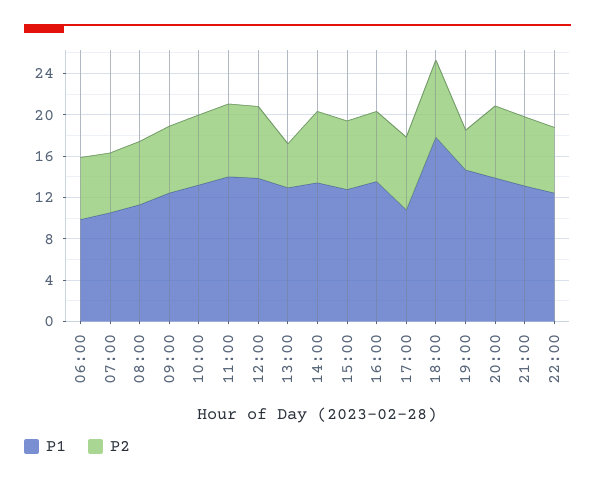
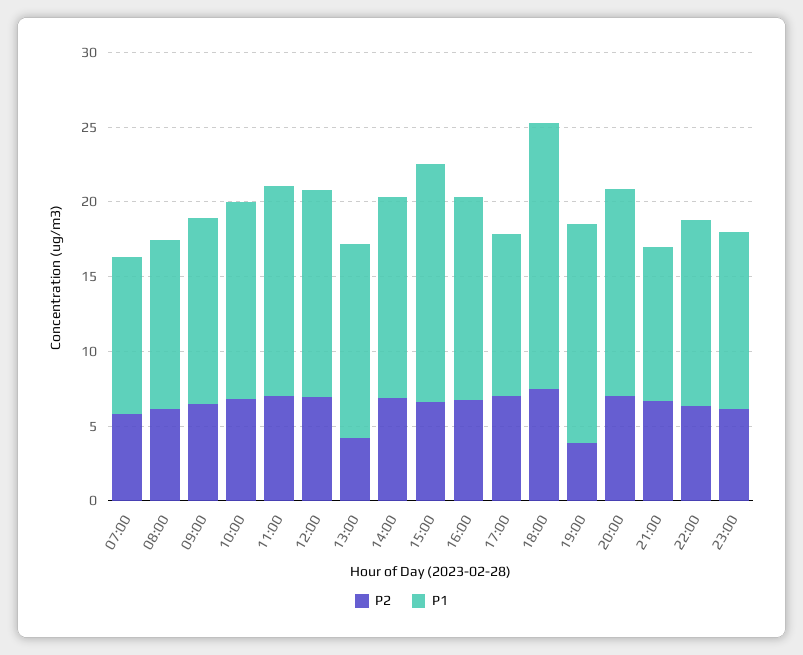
P1, 06:00: 10 -> none
P2, 06:00: 6 -> none
P1, 15:00: 13 -> 16
P1, 21:00: 13 -> 10
P2, 23:00: none -> 6
P1, 23:00: none -> 12

